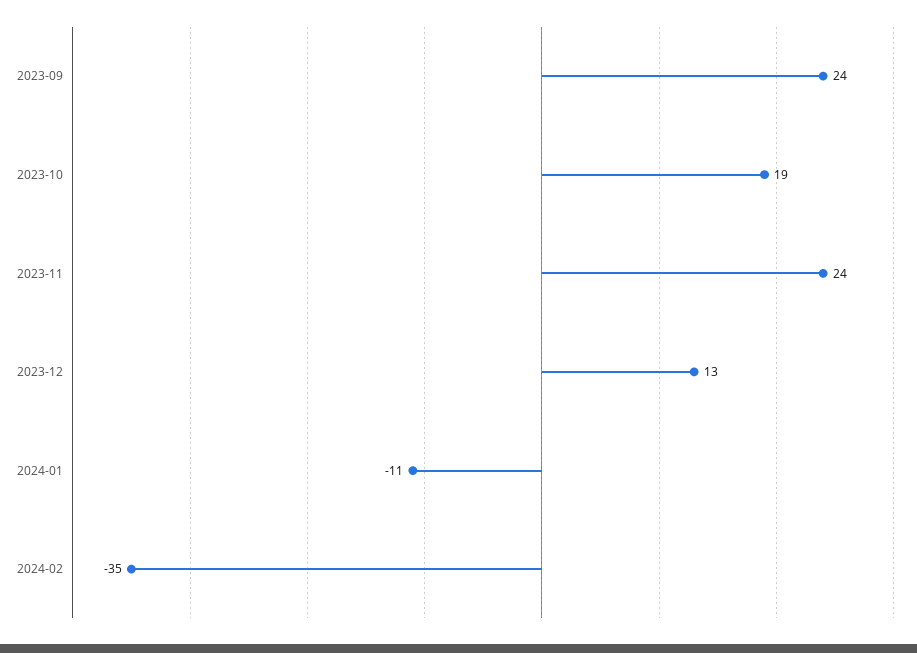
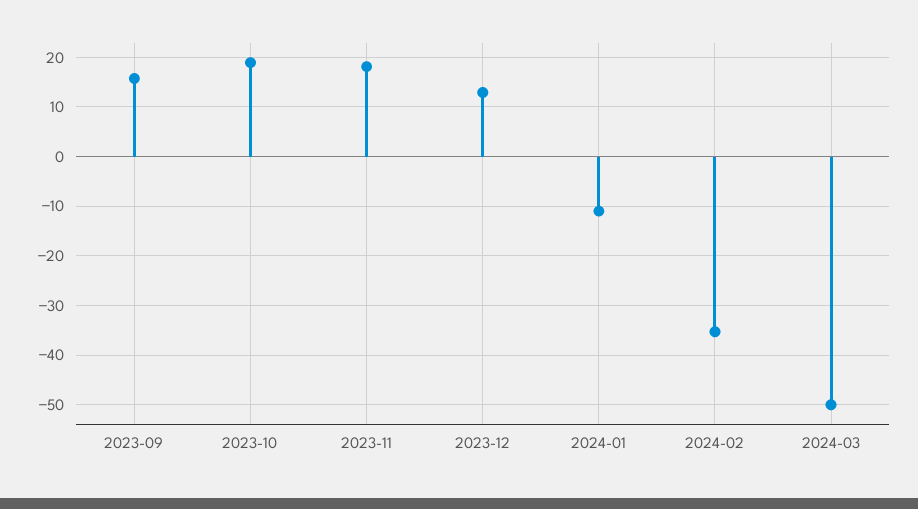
2023-09: 24 -> 16
2023-11: 24 -> 18
2024-03: none -> -50

